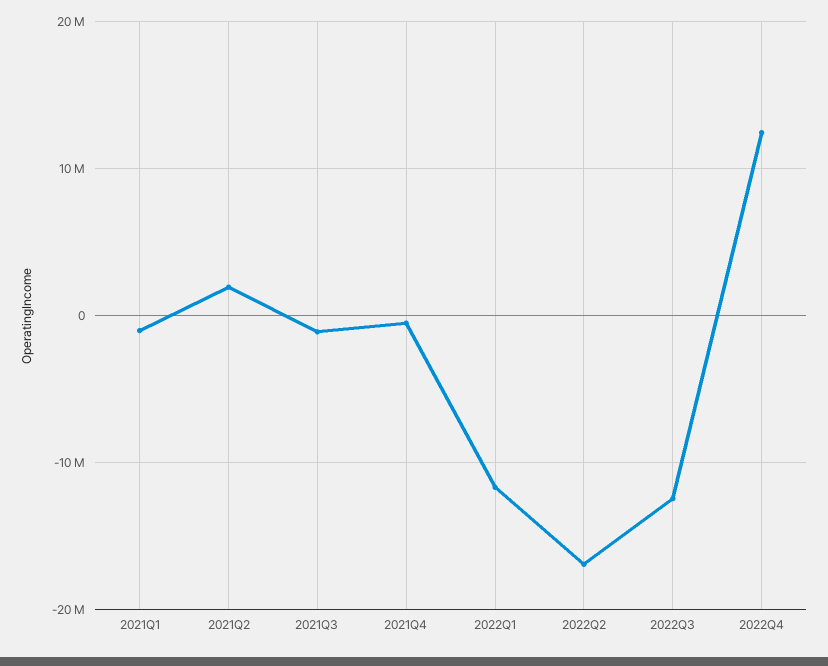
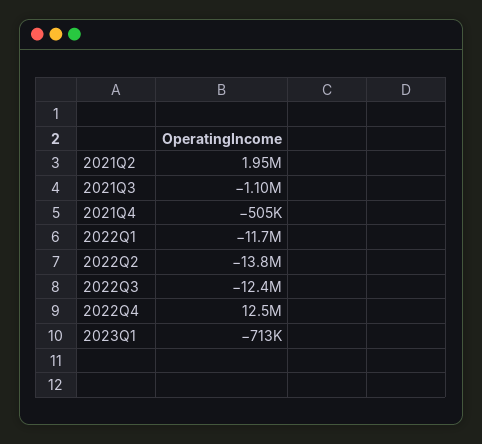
2021Q1: -1000000 -> none
2022Q2: -17000000 -> -13800000
2023Q1: none -> -713000

